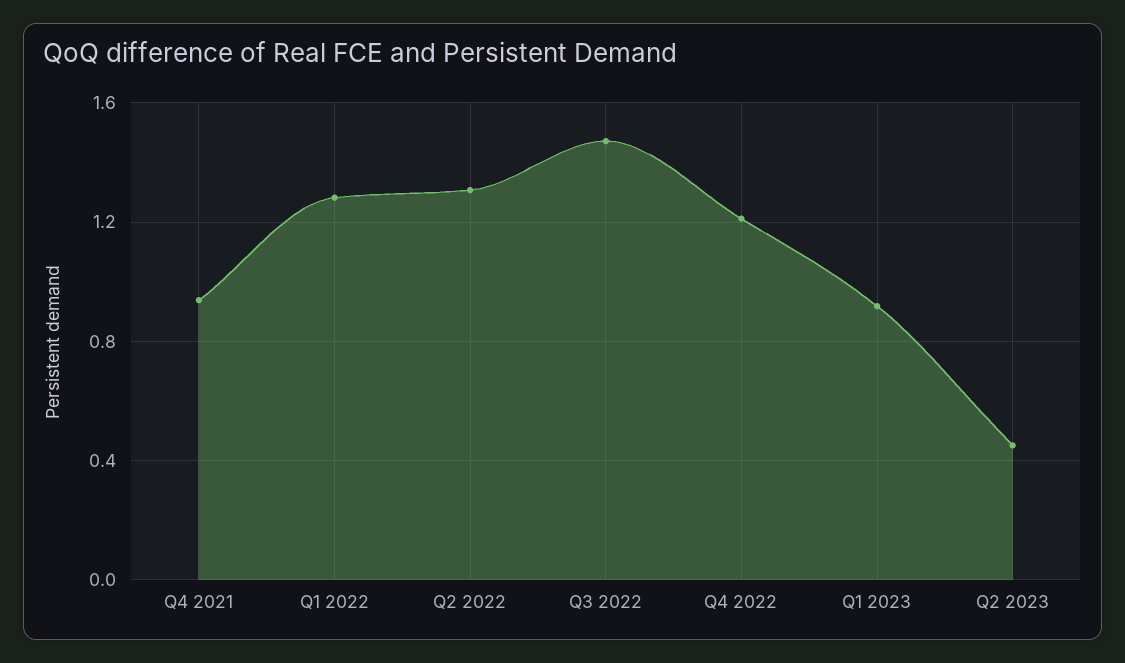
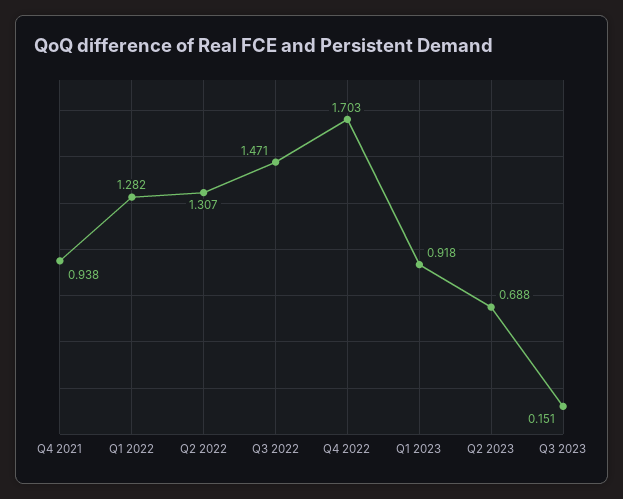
Q4 2022: 1.2 -> 1.703
Q2 2023: 0.45 -> 0.688
Q3 2023: none -> 0.151

